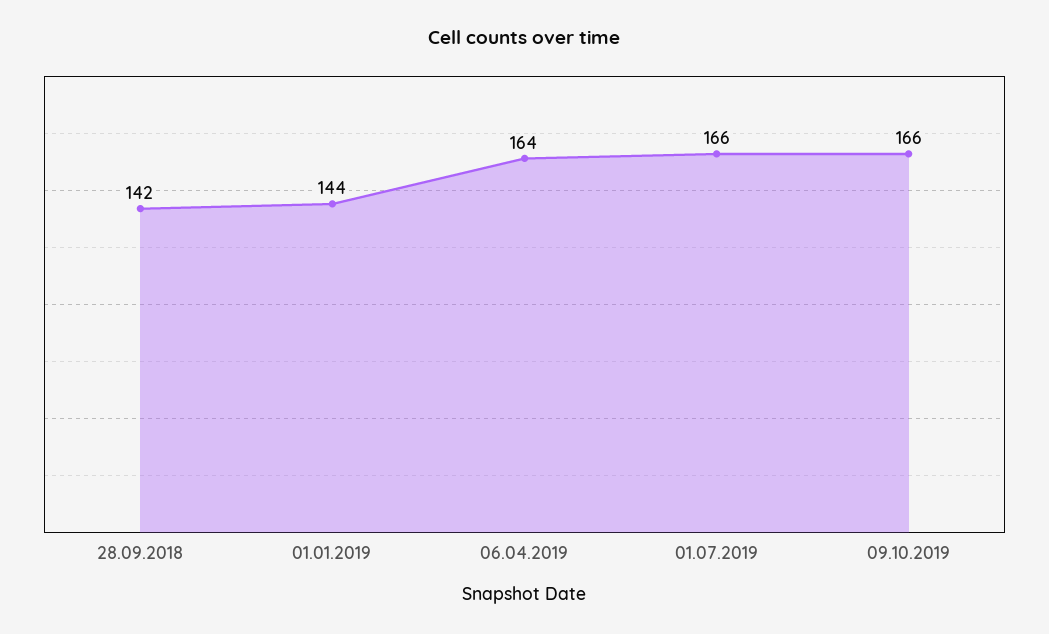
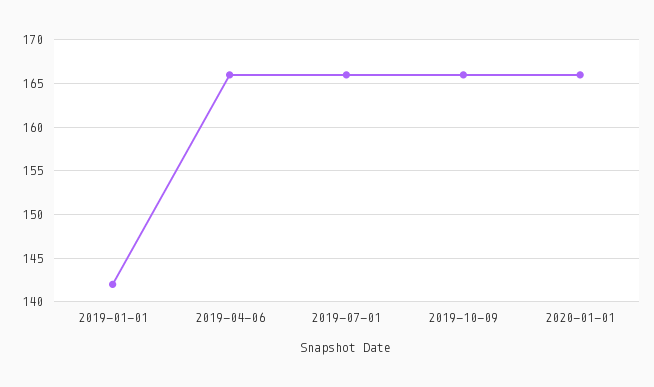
28.09.2018: 142 -> none
01.01.2019: 144 -> 142
06.04.2019: 164 -> 166
2020-01-01: none -> 166

